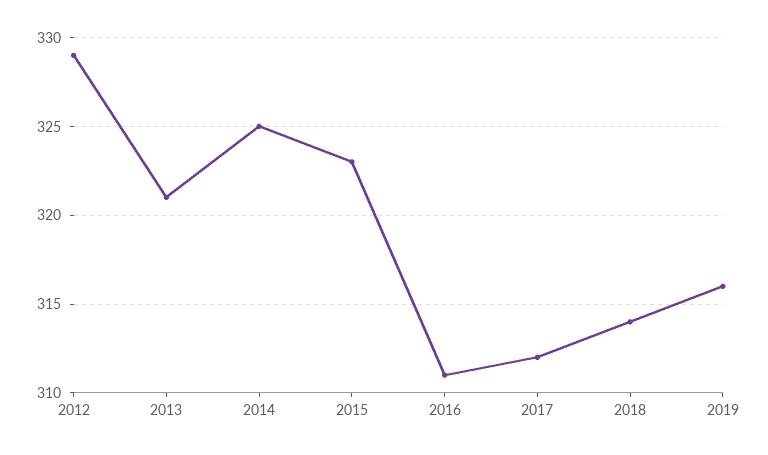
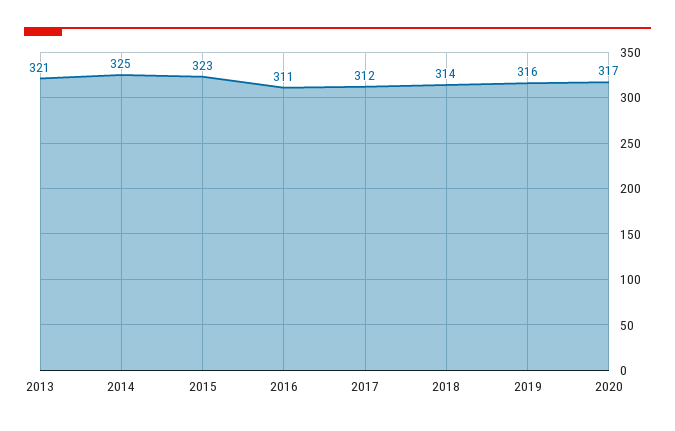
2012: 329 -> none
2020: none -> 317

